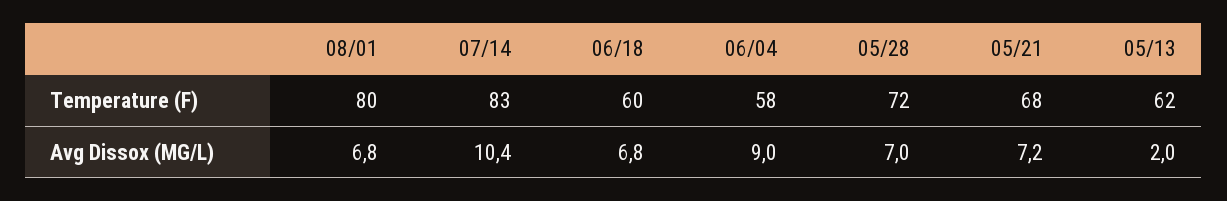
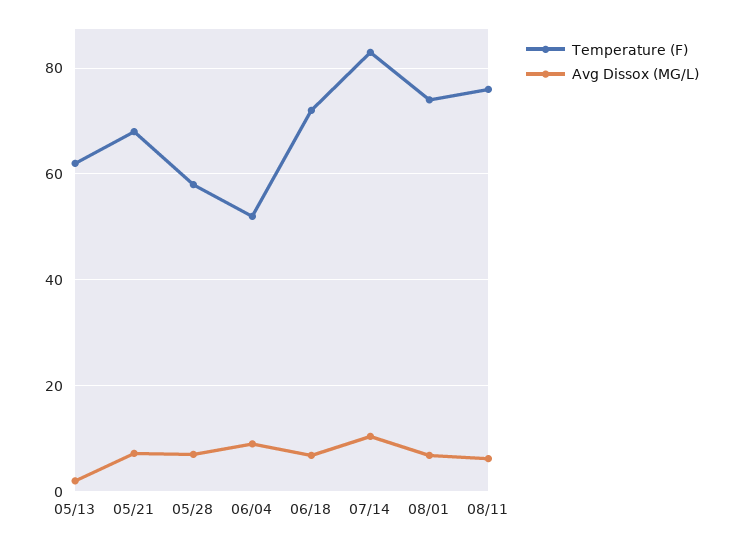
Temperature (F), 08/01: 80 -> 74
Temperature (F), 06/18: 60 -> 72
Temperature (F), 06/04: 58 -> 52
Temperature (F), 05/28: 72 -> 58
Temperature (F), 08/11: none -> 76
Avg Dissox (MG/L), 08/11: none -> 6

